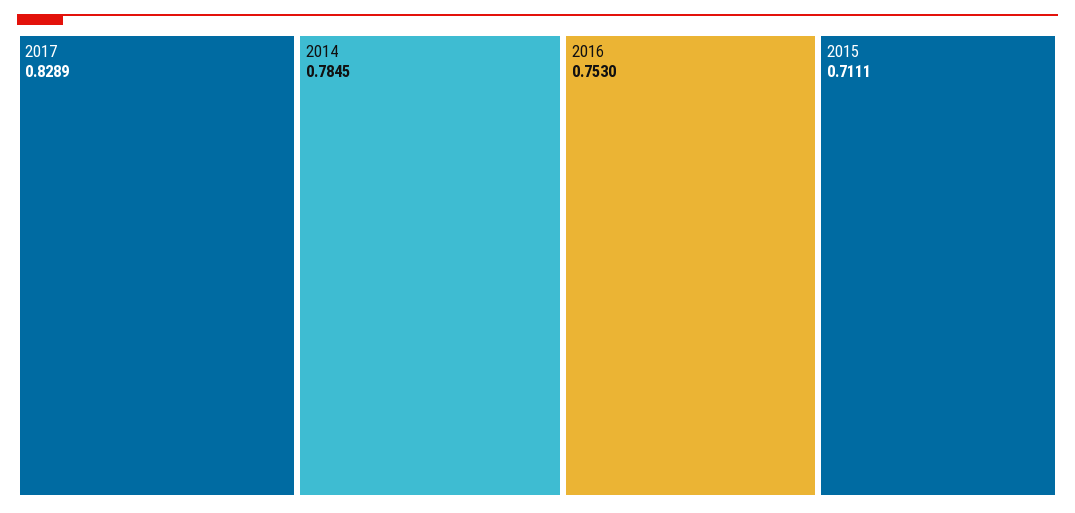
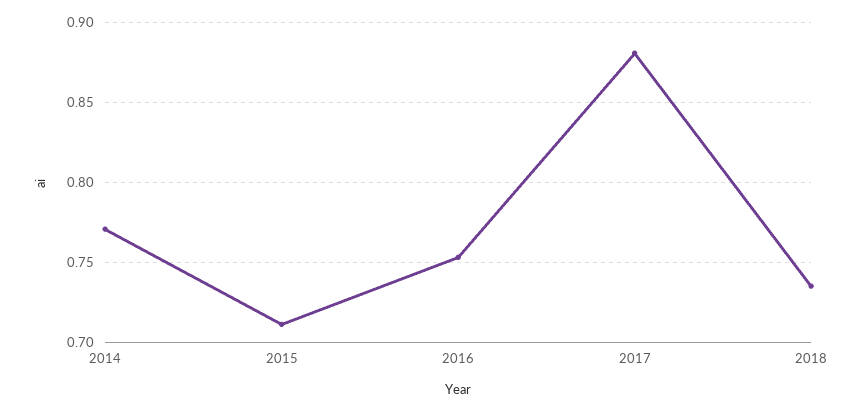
2017: 0.8289 -> 0.88
2014: 0.7845 -> 0.77
2018: none -> 0.735

